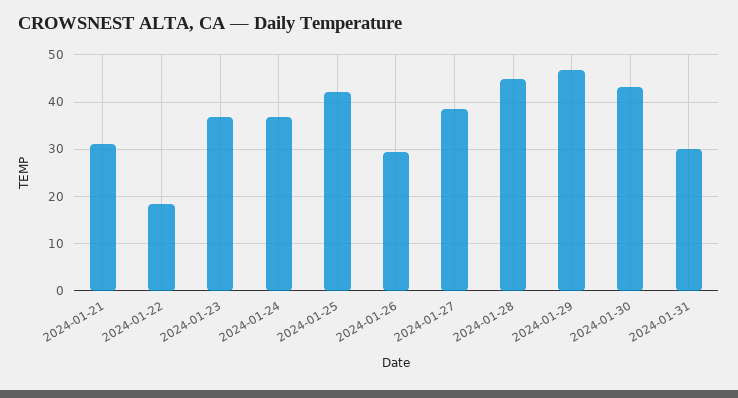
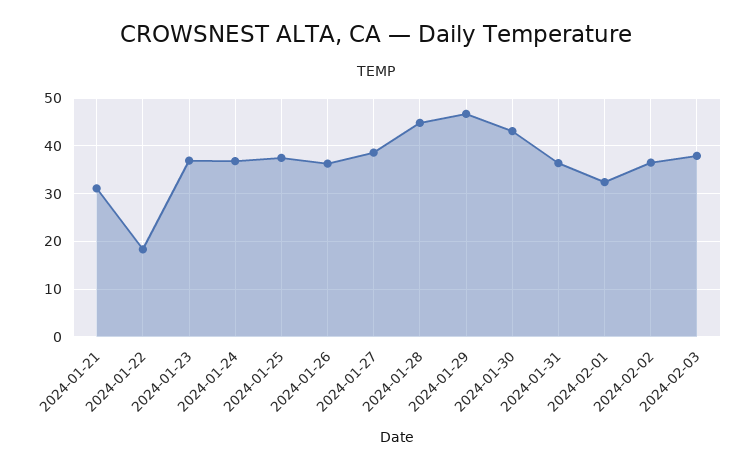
2024-01-25: 42 -> 38
2024-01-26: 30 -> 36
2024-01-31: 30 -> 36
2024-02-01: none -> 32
2024-02-02: none -> 36
2024-02-03: none -> 38

